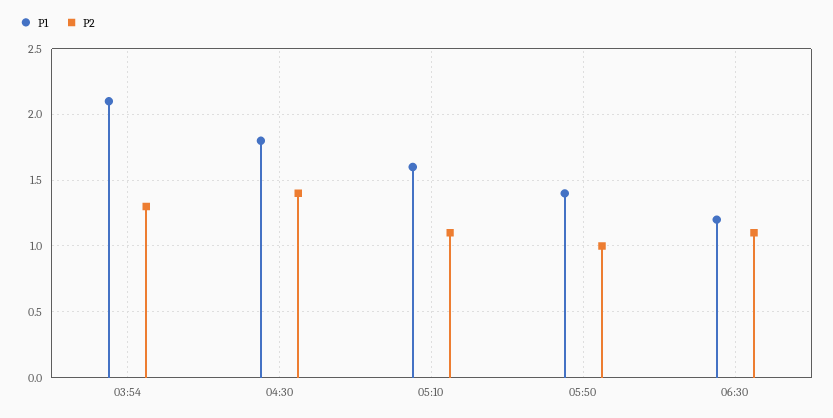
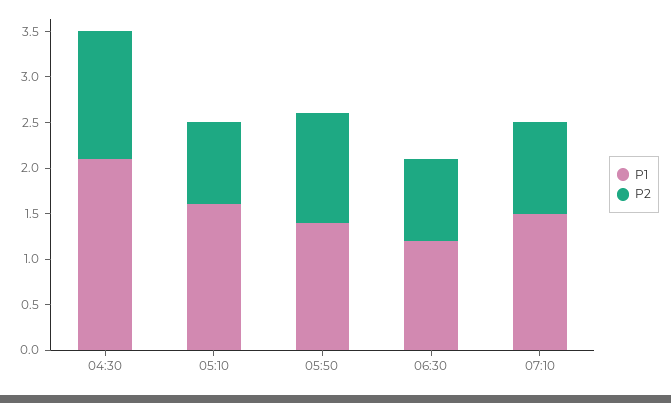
P1, 03:54: 2.1 -> none
P2, 03:54: 1.3 -> none
P1, 04:30: 1.8 -> 2.1
P2, 05:10: 1.1 -> 0.9
P2, 05:50: 1 -> 1.2
P2, 06:30: 1.1 -> 0.9
P1, 07:10: none -> 1.5
P2, 07:10: none -> 1

